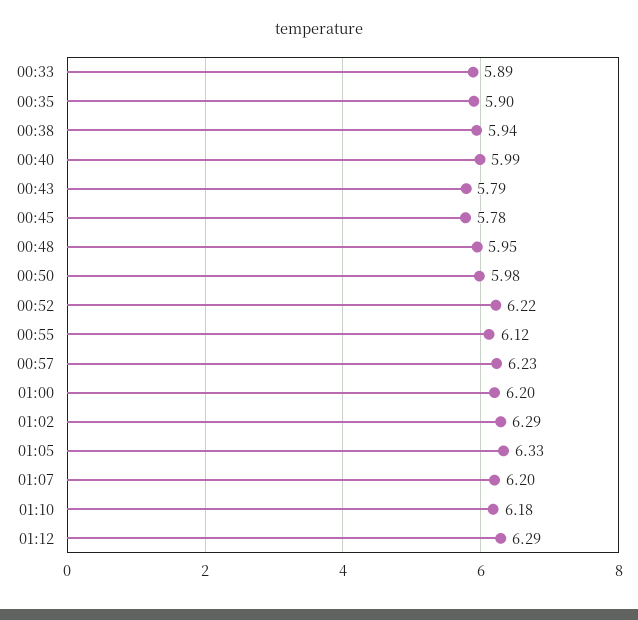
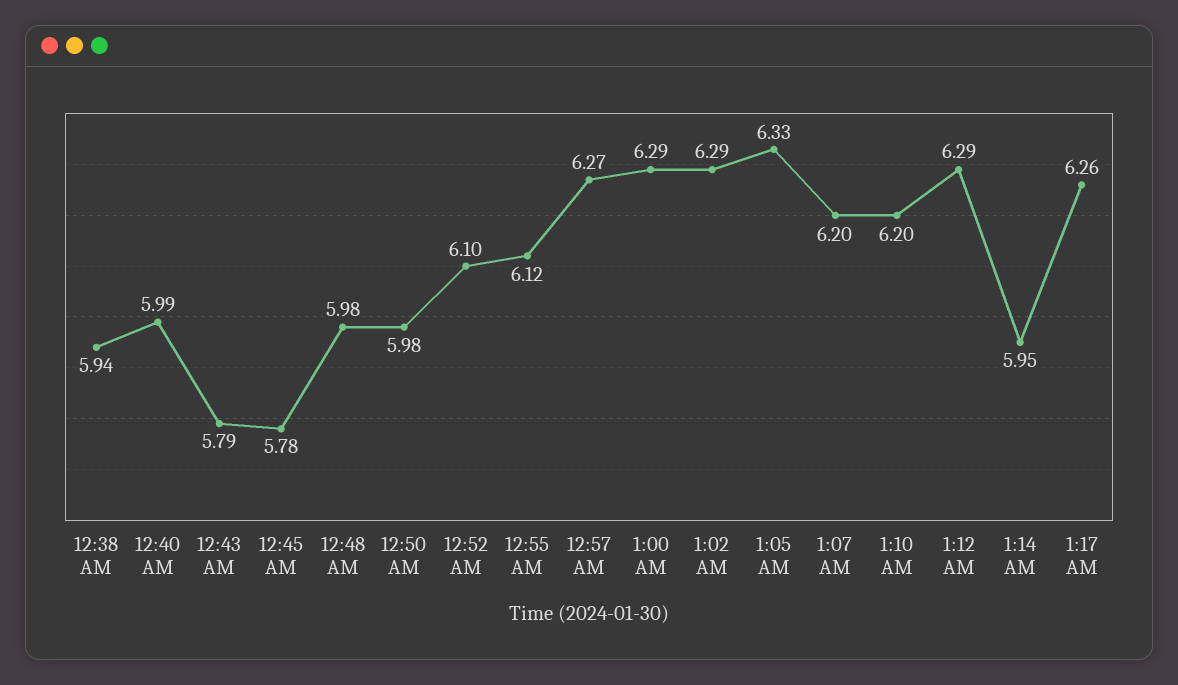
00:33: 5.89 -> none
00:35: 5.9 -> none
00:48: 5.95 -> 5.98
00:52: 6.22 -> 6.1
00:57: 6.23 -> 6.27
01:00: 6.2 -> 6.29
01:10: 6.18 -> 6.2
1:14 AM: none -> 5.95
1:17 AM: none -> 6.26

